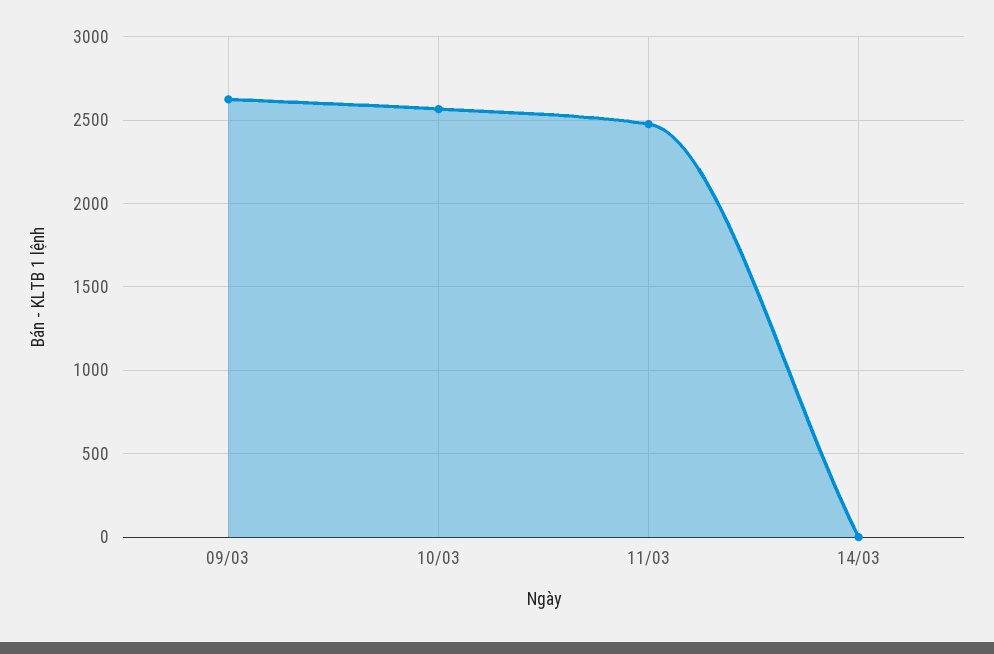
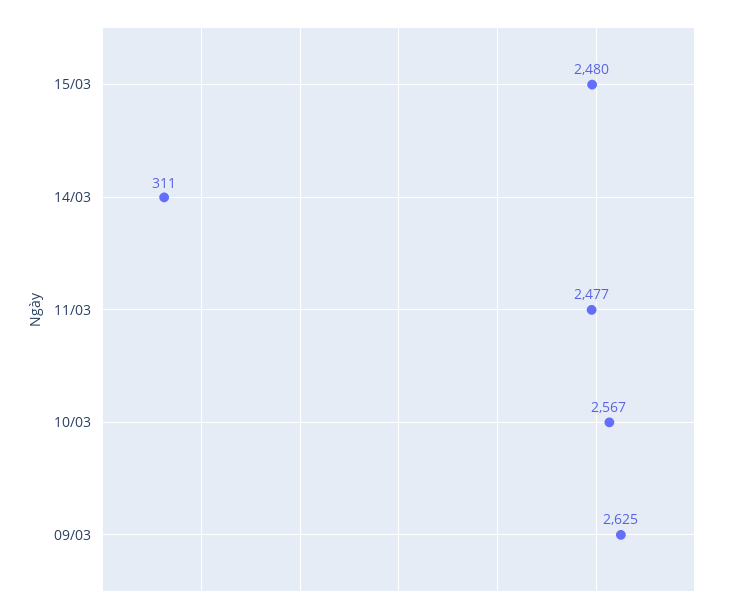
14/03: 0 -> 311
15/03: none -> 2480

